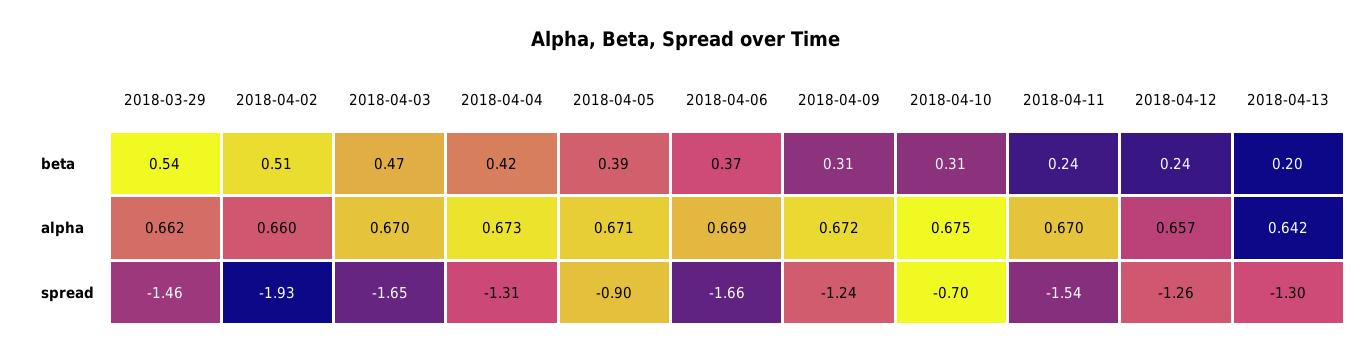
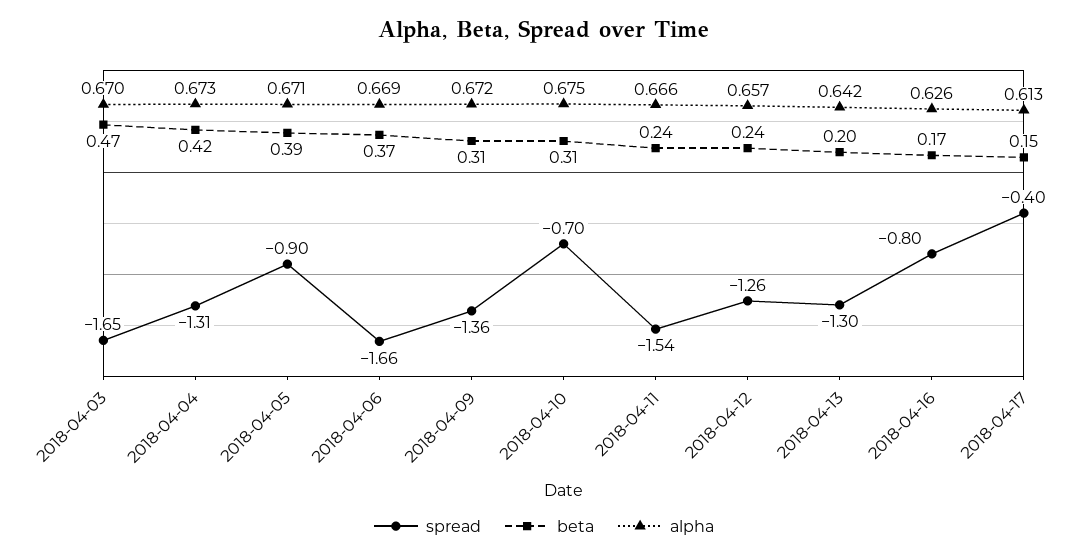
beta, 2018-03-29: 0.54 -> none
beta, 2018-04-02: 0.51 -> none
alpha, 2018-03-29: 0.662 -> none
alpha, 2018-04-02: 0.66 -> none
alpha, 2018-04-11: 0.67 -> 0.666
spread, 2018-03-29: -1.46 -> none
spread, 2018-04-02: -1.93 -> none
spread, 2018-04-09: -1.24 -> -1.36
spread, 2018-04-16: none -> -0.8
beta, 2018-04-16: none -> 0.17
alpha, 2018-04-16: none -> 0.626
spread, 2018-04-17: none -> -0.4
beta, 2018-04-17: none -> 0.15
alpha, 2018-04-17: none -> 0.613

